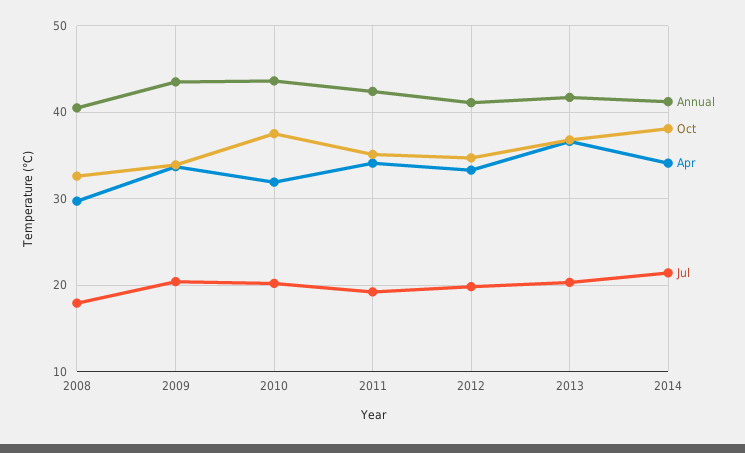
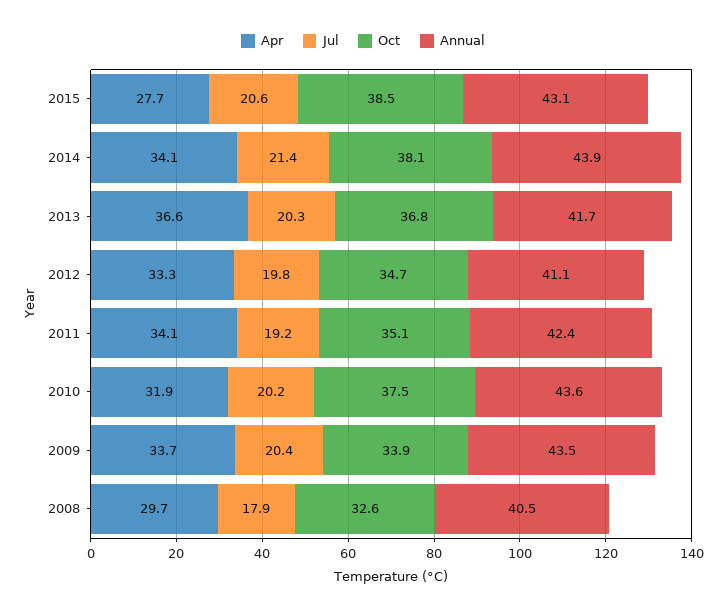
Annual, 2014: 41 -> 43.9
Apr, 2015: none -> 27.7
Jul, 2015: none -> 20.6
Oct, 2015: none -> 38.5
Annual, 2015: none -> 43.1

